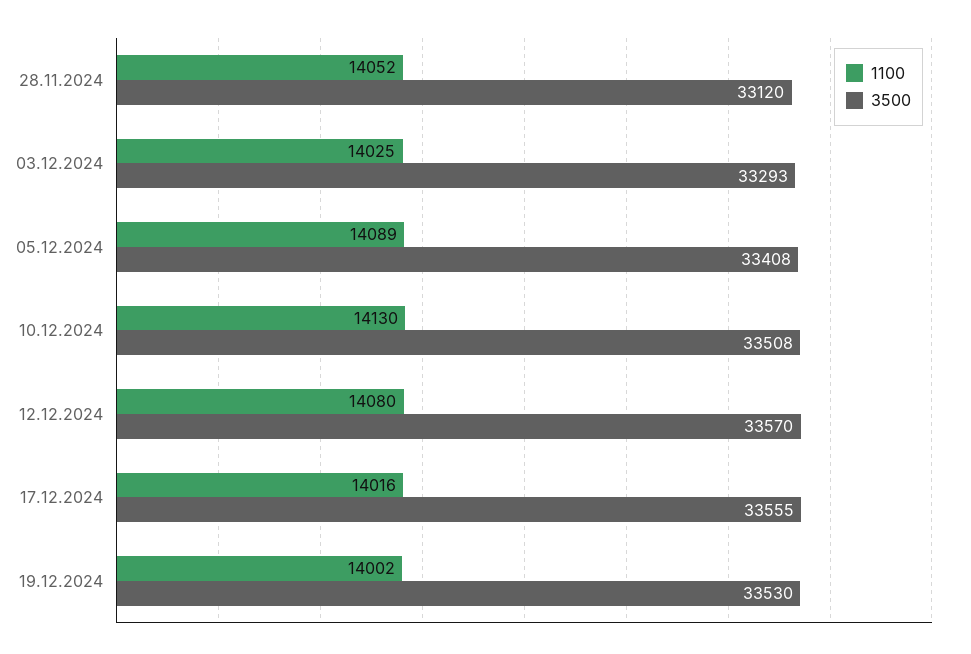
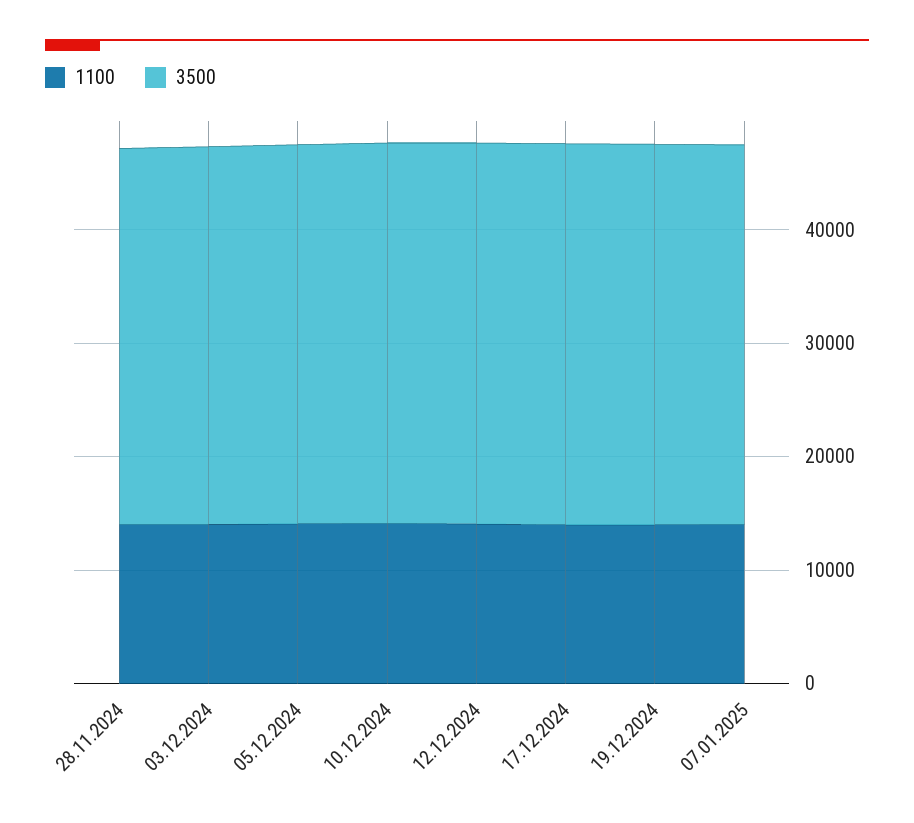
1100, 07.01.2025: none -> 14000
3500, 07.01.2025: none -> 34000

